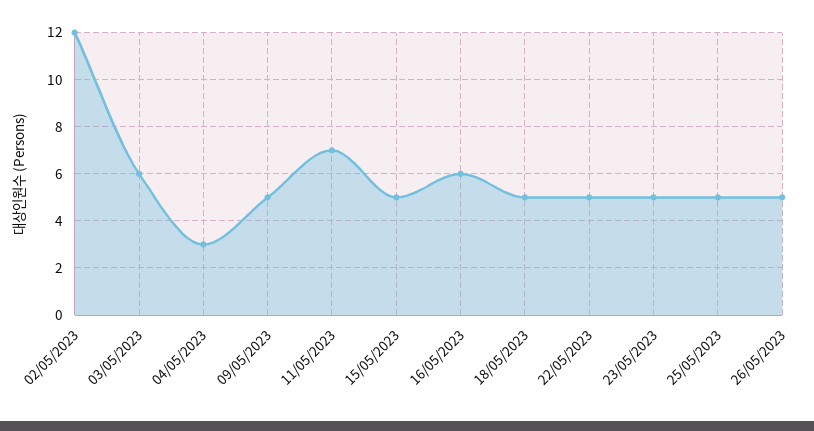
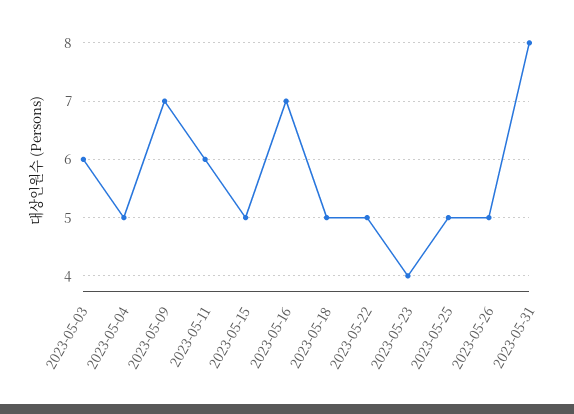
02/05/2023: 12 -> none
04/05/2023: 3 -> 5
09/05/2023: 5 -> 7
11/05/2023: 7 -> 6
16/05/2023: 6 -> 7
23/05/2023: 5 -> 4
2023-05-31: none -> 8

